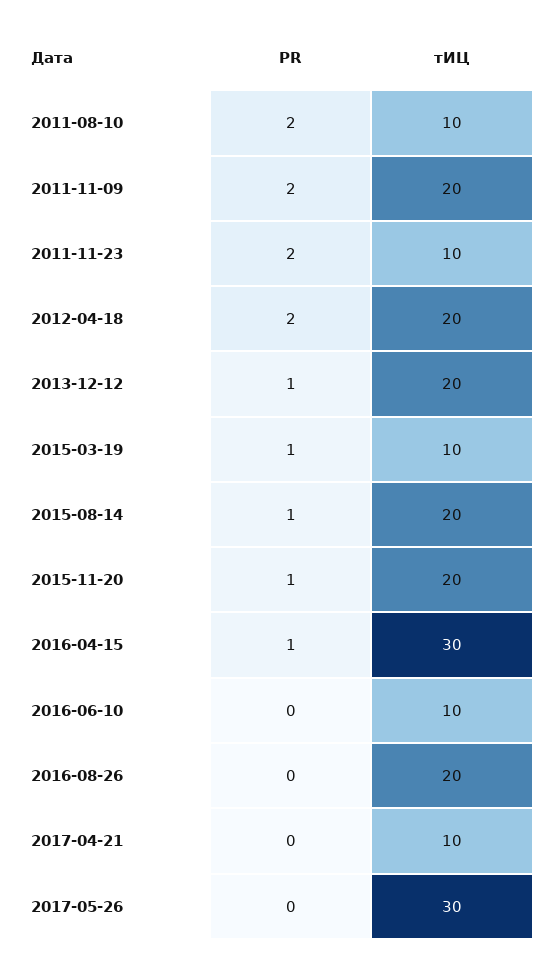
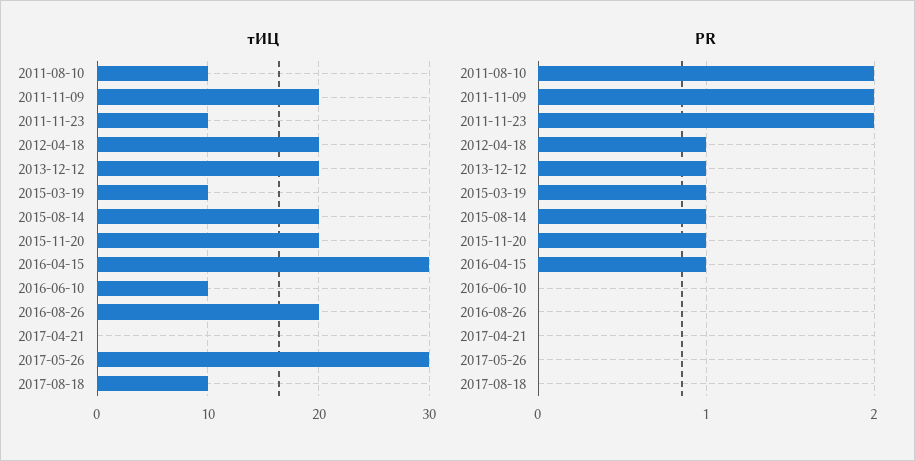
PR, 2012-04-18: 2 -> 1
тИЦ, 2017-04-21: 10 -> 0
тИЦ, 2017-08-18: none -> 10
PR, 2017-08-18: none -> 0

